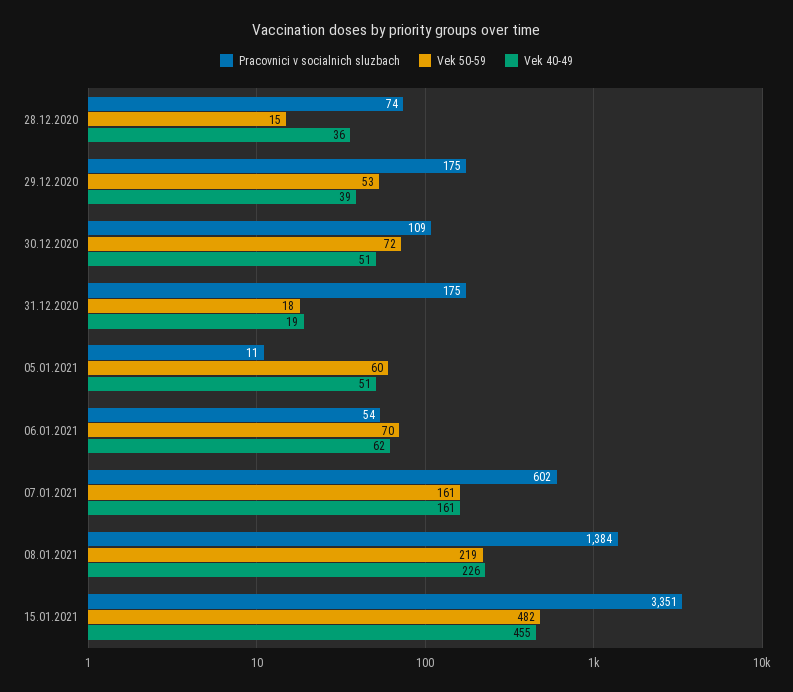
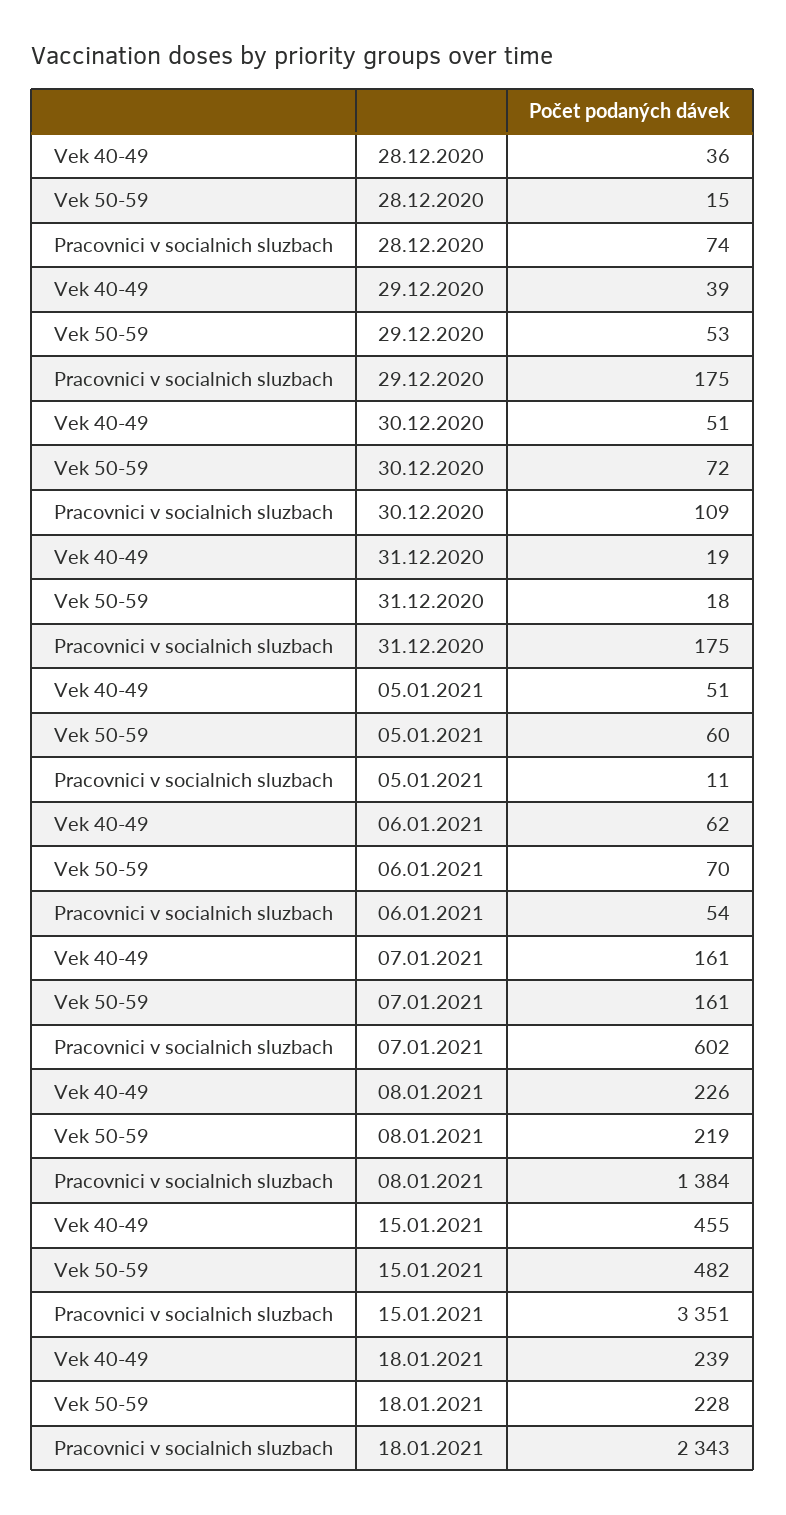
Vek 40-49, 18.01.2021: none -> 239
Vek 50-59, 18.01.2021: none -> 228
Pracovnici v socialnich sluzbach, 18.01.2021: none -> 2343

